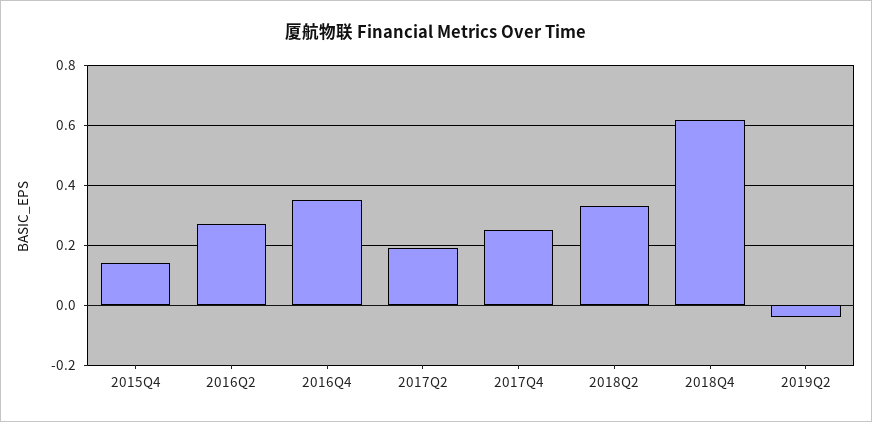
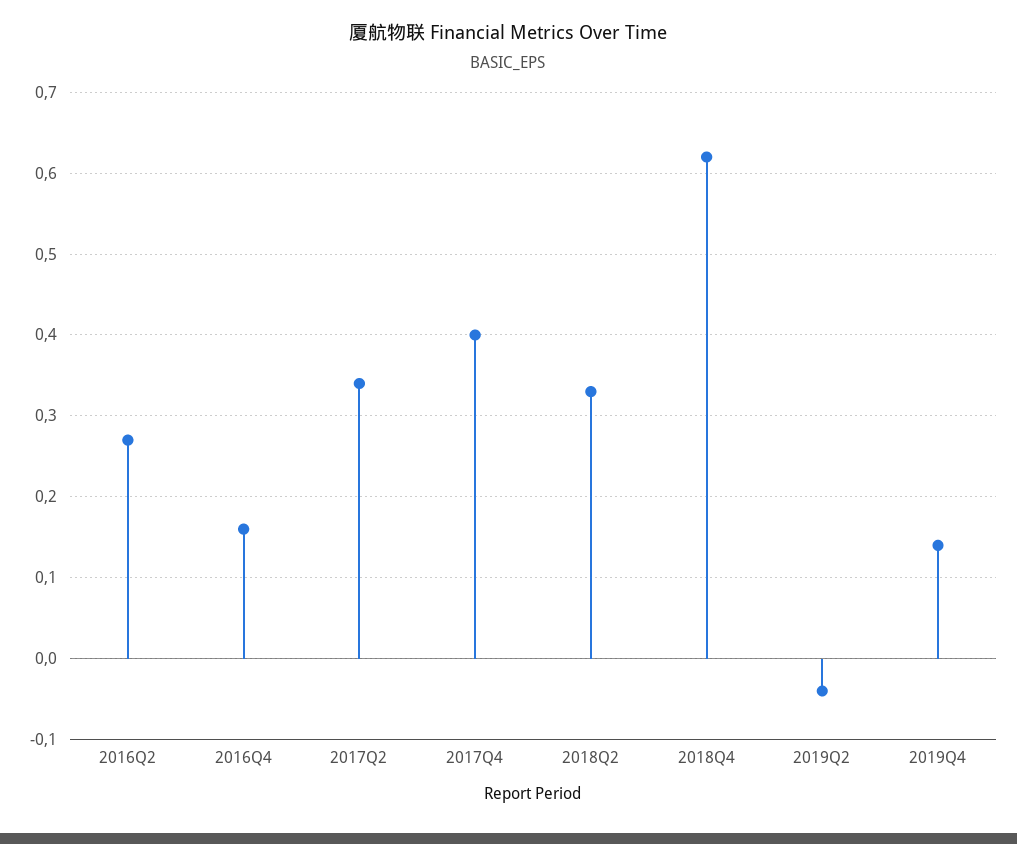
2015Q4: 0.15 -> none
2016Q4: 0.35 -> 0.16
2017Q2: 0.2 -> 0.34
2017Q4: 0.25 -> 0.4
2019Q4: none -> 0.14

